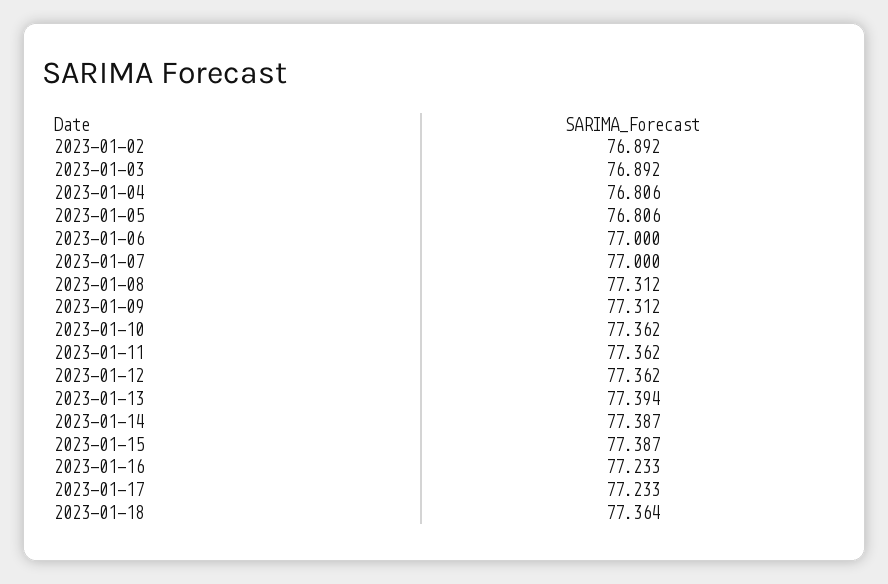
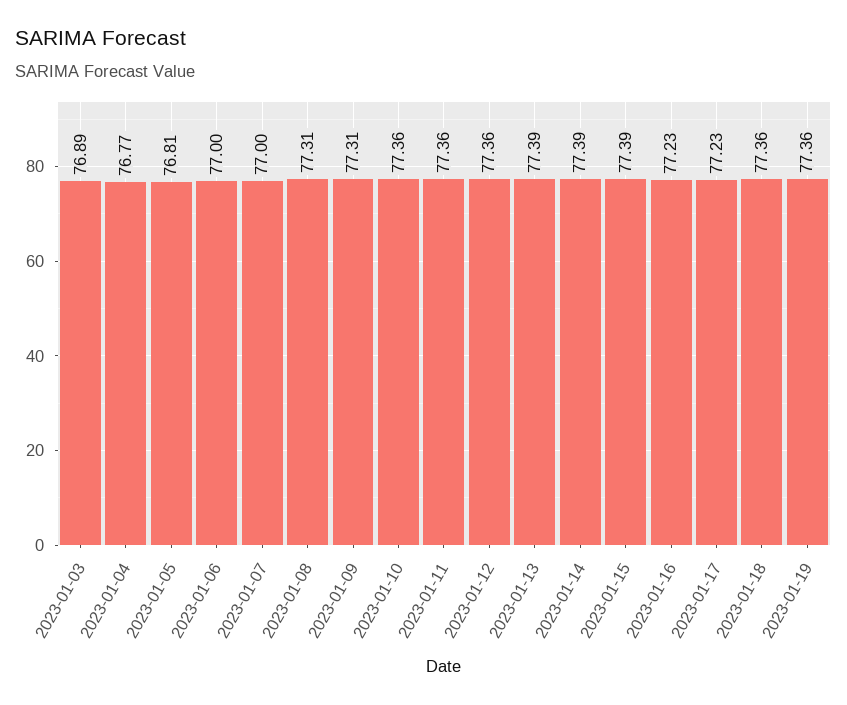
2023-01-02: 76.892 -> none
2023-01-04: 76.806 -> 76.77
2023-01-19: none -> 77.36

